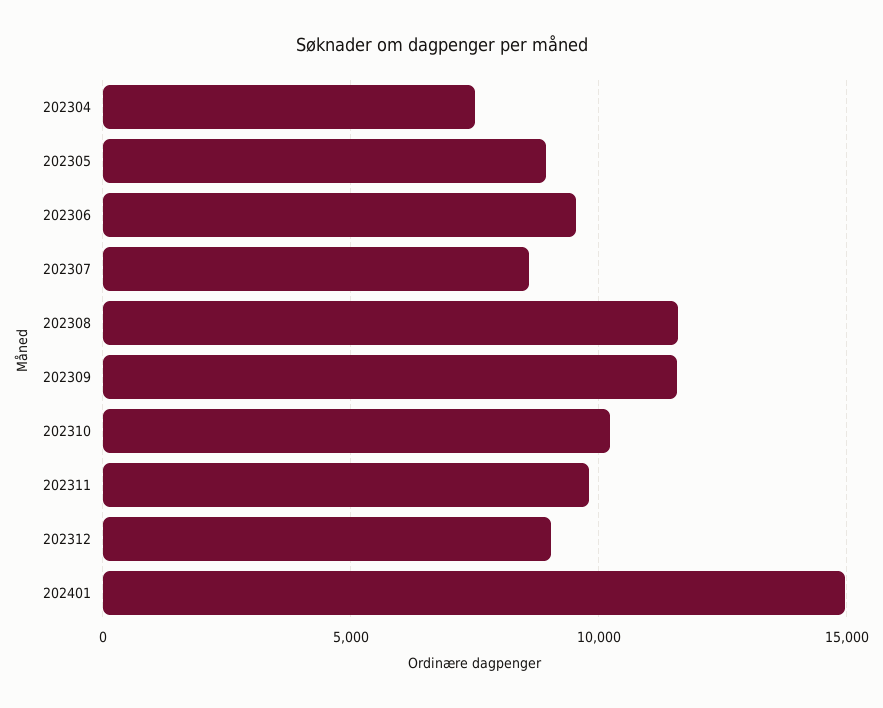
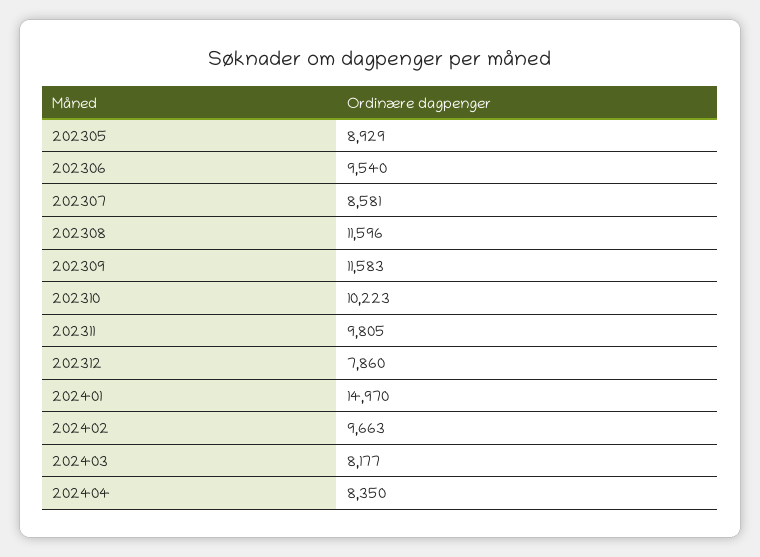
202304: 7500 -> none
202312: 9000 -> 7860
202402: none -> 9663
202403: none -> 8177
202404: none -> 8350

